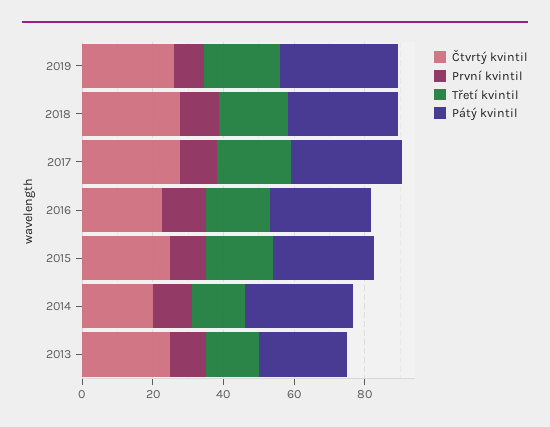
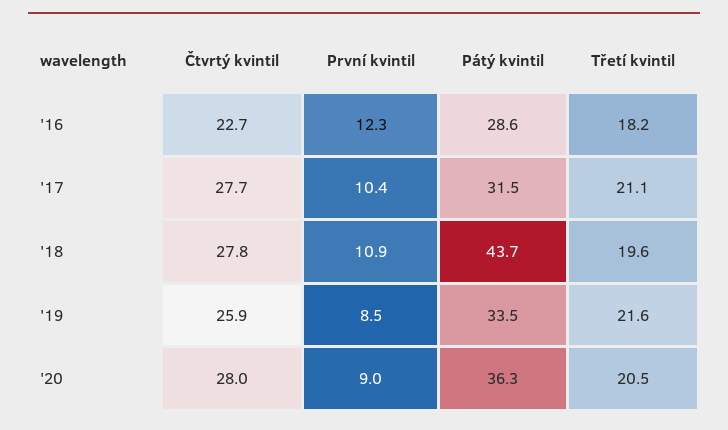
Pátý kvintil, 2018: 30 -> 43.7
Čtvrtý kvintil, 2015: 25 -> none
První kvintil, 2015: 10 -> none
Třetí kvintil, 2015: 20 -> none
Pátý kvintil, 2015: 30 -> none
Čtvrtý kvintil, 2014: 20 -> none
První kvintil, 2014: 10 -> none
Třetí kvintil, 2014: 15 -> none
Pátý kvintil, 2014: 30 -> none
Čtvrtý kvintil, 2013: 25 -> none
První kvintil, 2013: 10 -> none
Třetí kvintil, 2013: 15 -> none
Pátý kvintil, 2013: 25 -> none
Čtvrtý kvintil, '20: none -> 28
První kvintil, '20: none -> 9
Pátý kvintil, '20: none -> 36.3
Třetí kvintil, '20: none -> 20.5

